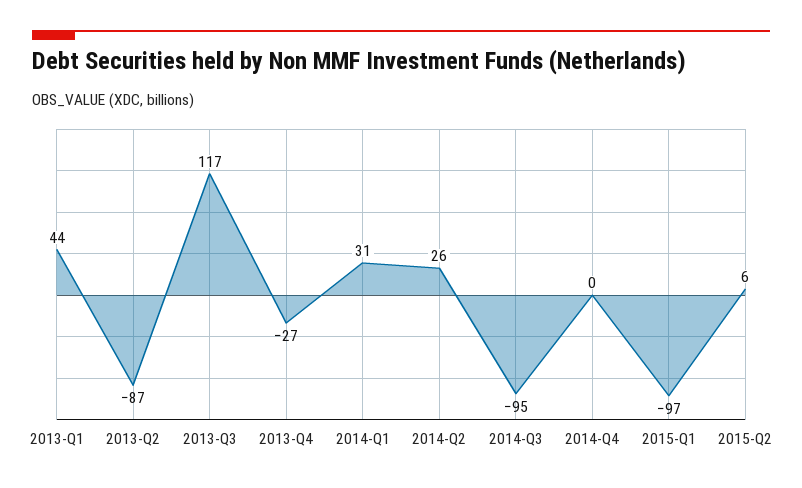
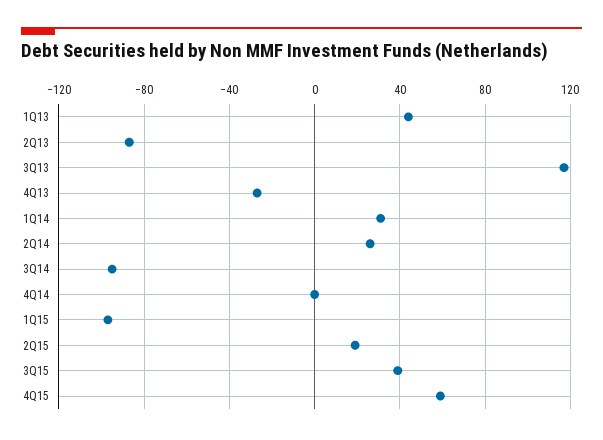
2015-Q2: 6 -> 20
3Q15: none -> 40
4Q15: none -> 60

